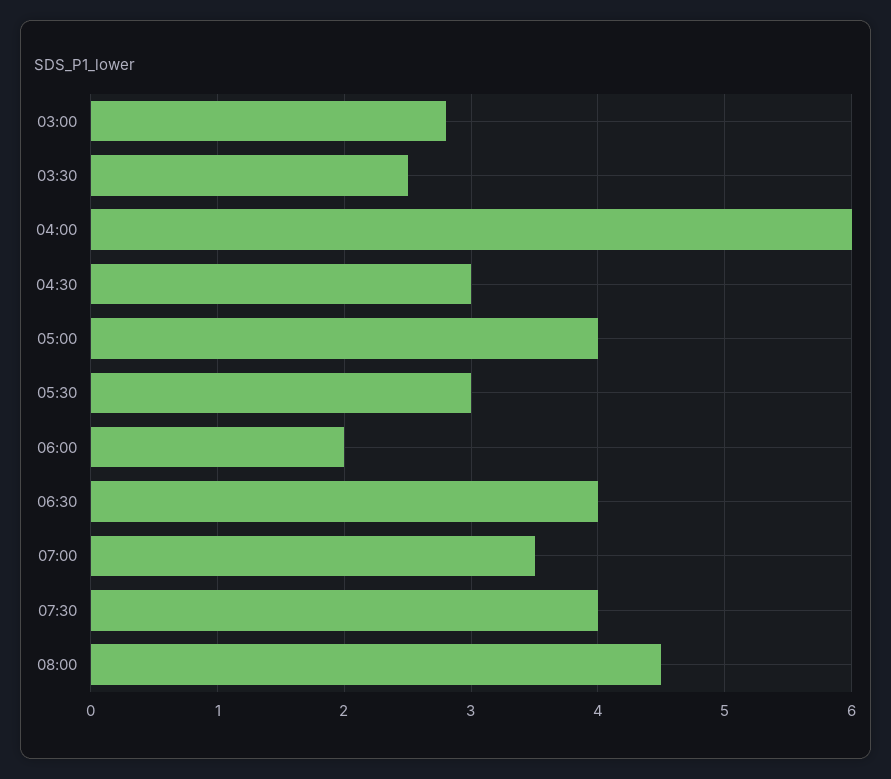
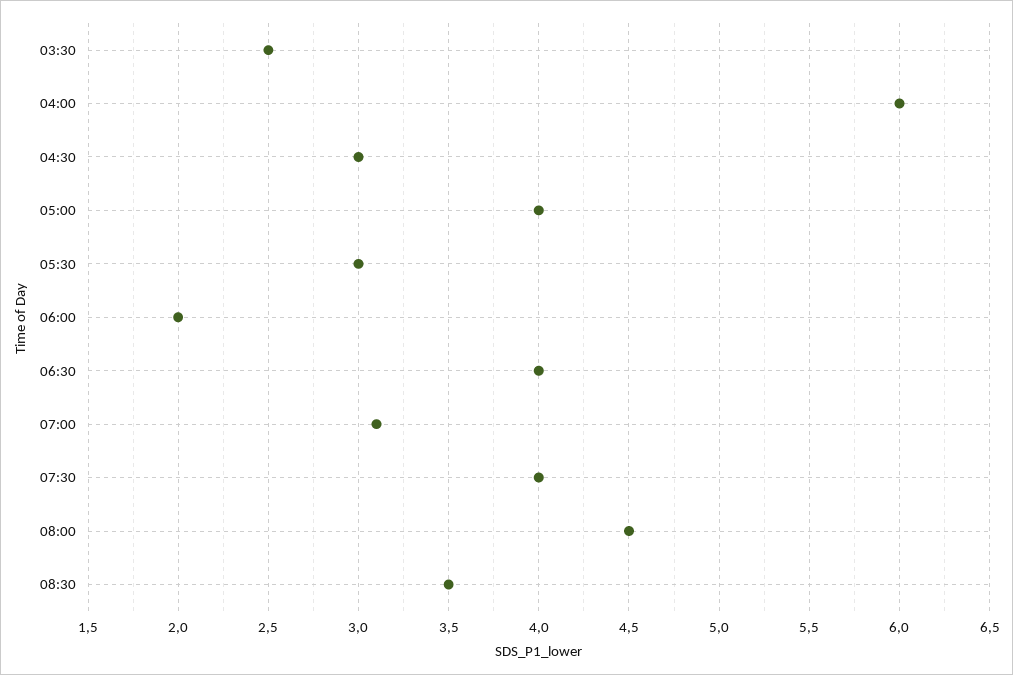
03:00: 2.8 -> none
07:00: 3.5 -> 3.1
08:30: none -> 3.5

